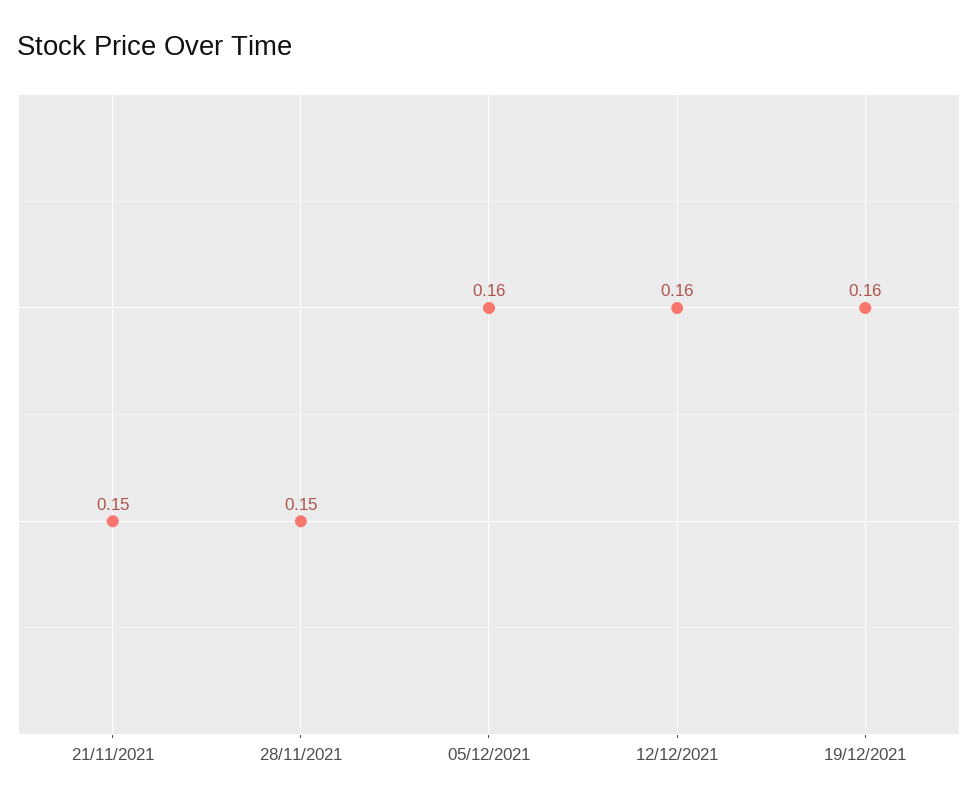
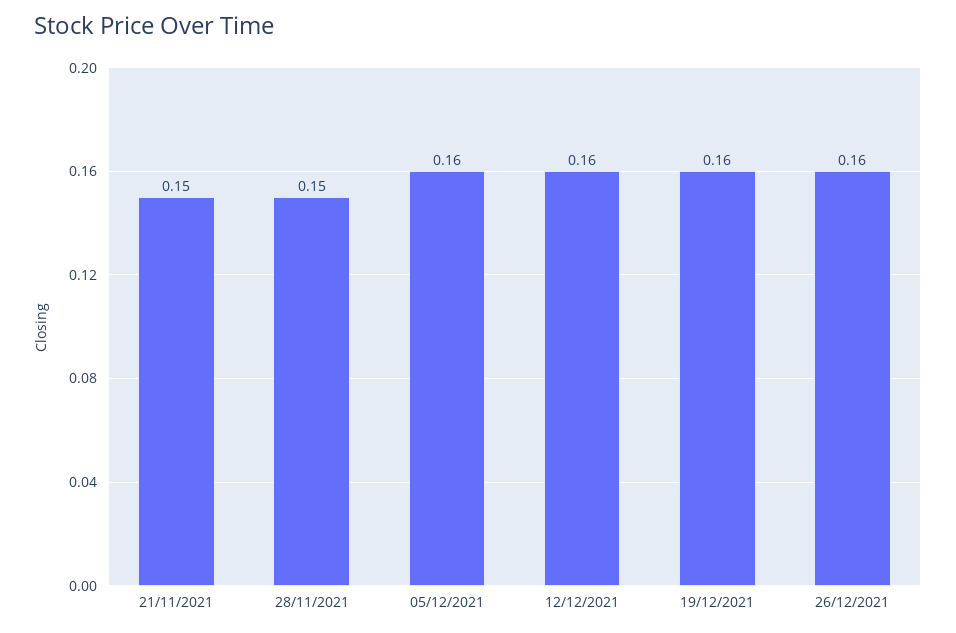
26/12/2021: none -> 0.16

